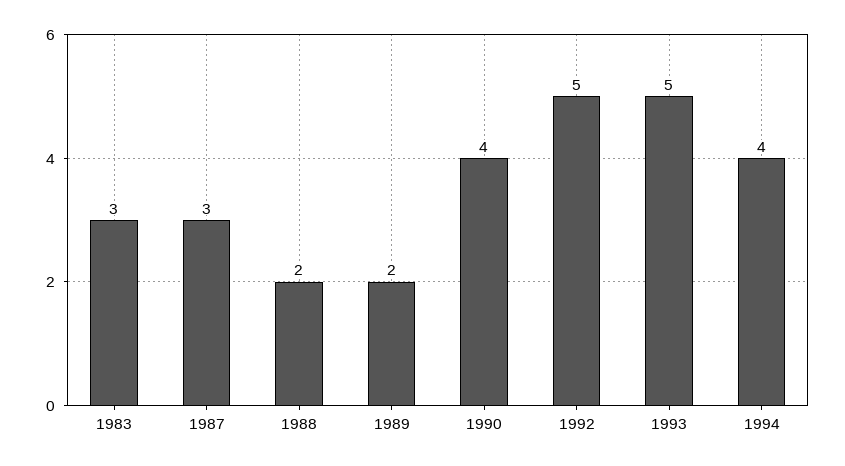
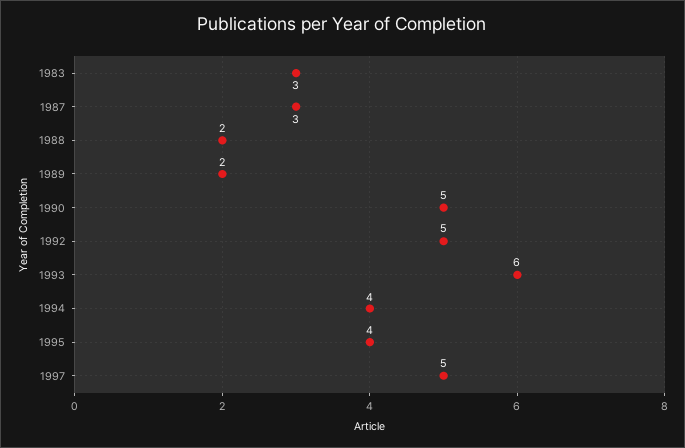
1990: 4 -> 5
1993: 5 -> 6
1995: none -> 4
1997: none -> 5

